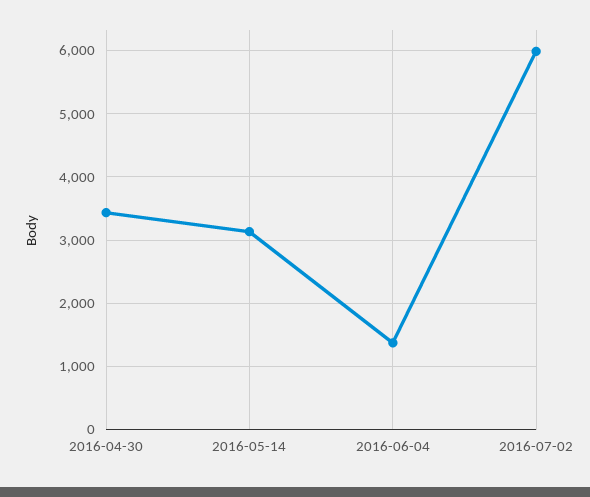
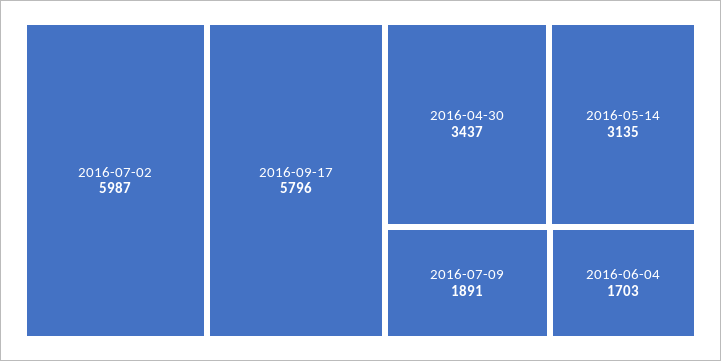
2016-06-04: 1400 -> 1703
2016-09-17: none -> 5796
2016-07-09: none -> 1891

